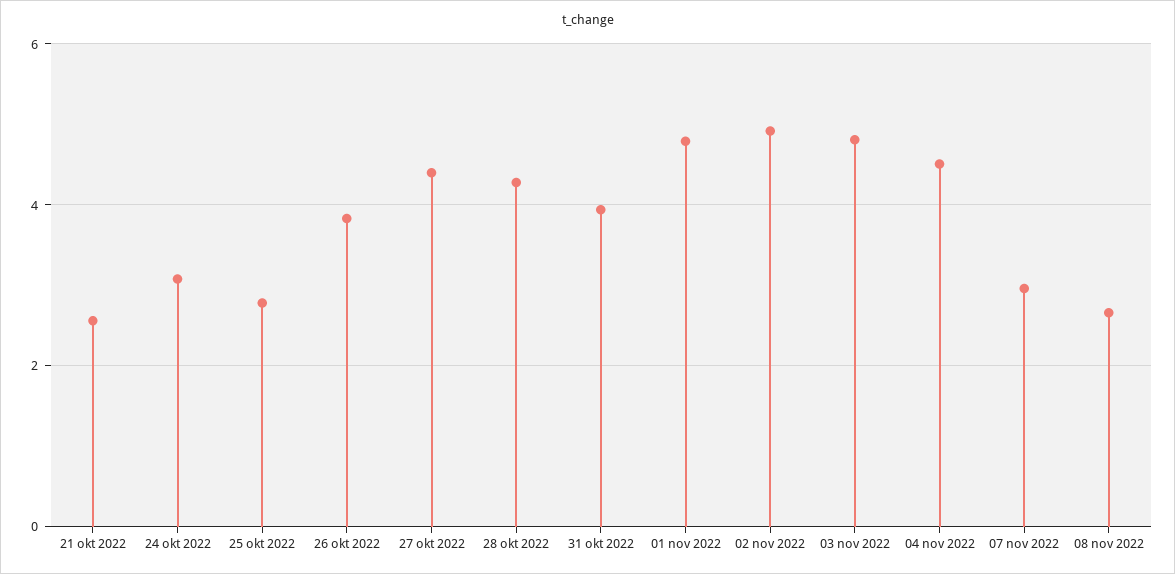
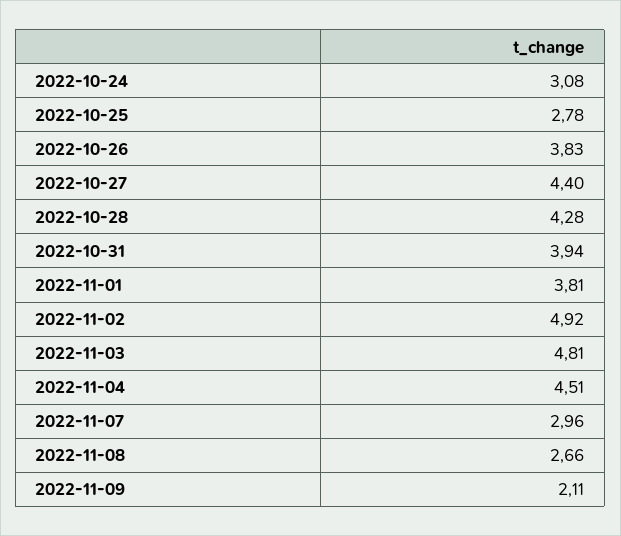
21 okt 2022: 2.6 -> none
01 nov 2022: 4.8 -> 3.81
2022-11-09: none -> 2.11

